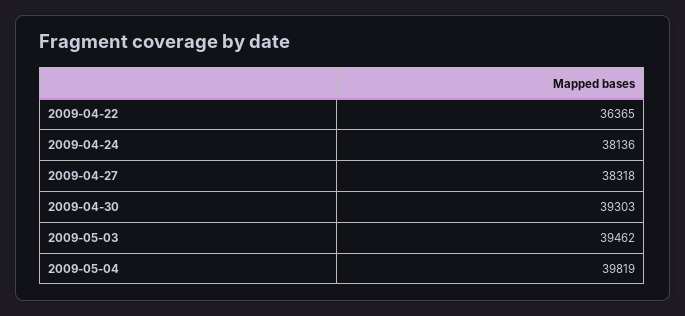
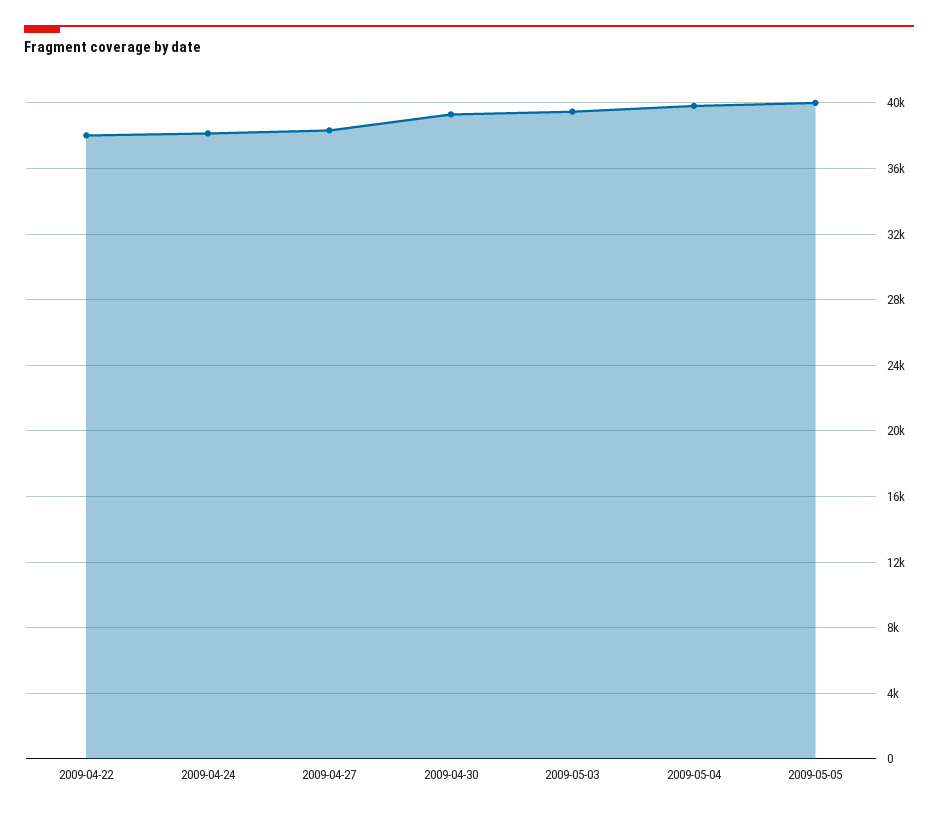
2009-04-22: 36365 -> 38000
2009-05-05: none -> 40000

